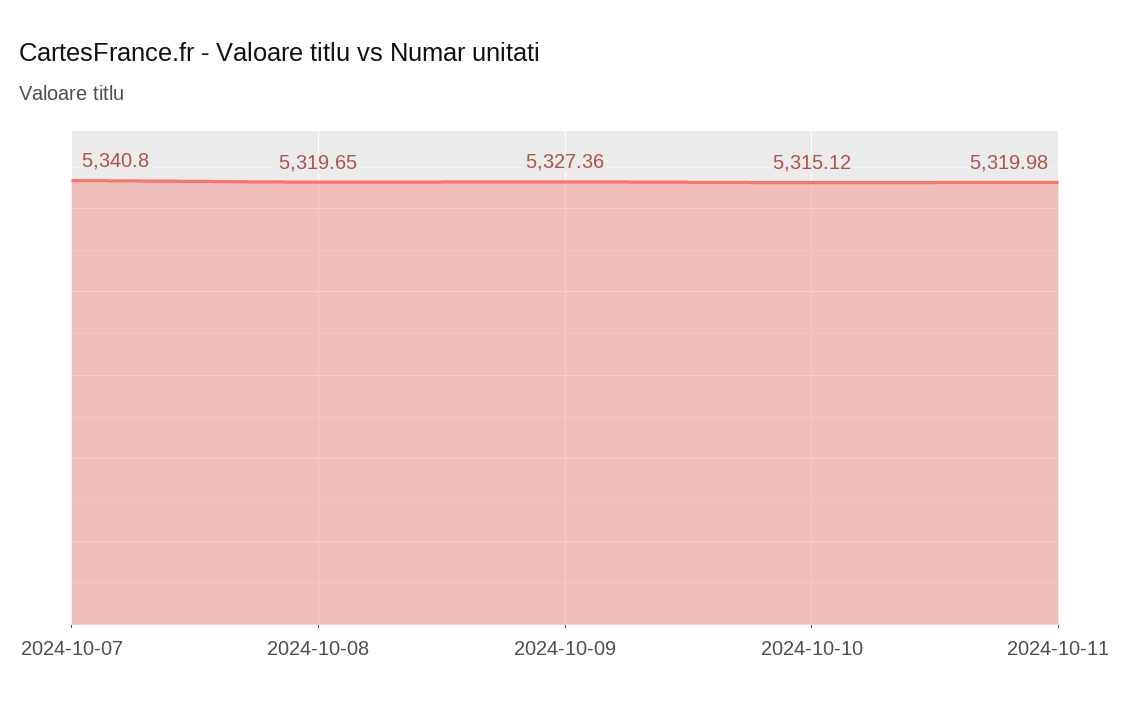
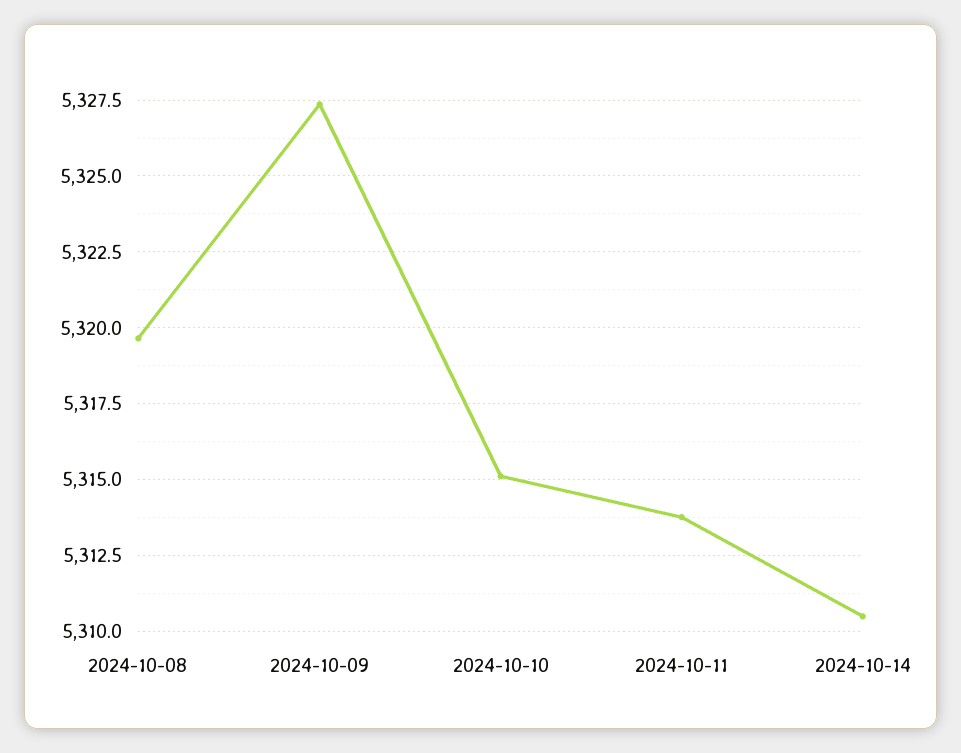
2024-10-07: 5340.8 -> none
2024-10-11: 5319.98 -> 5313.75
2024-10-14: none -> 5310.5

